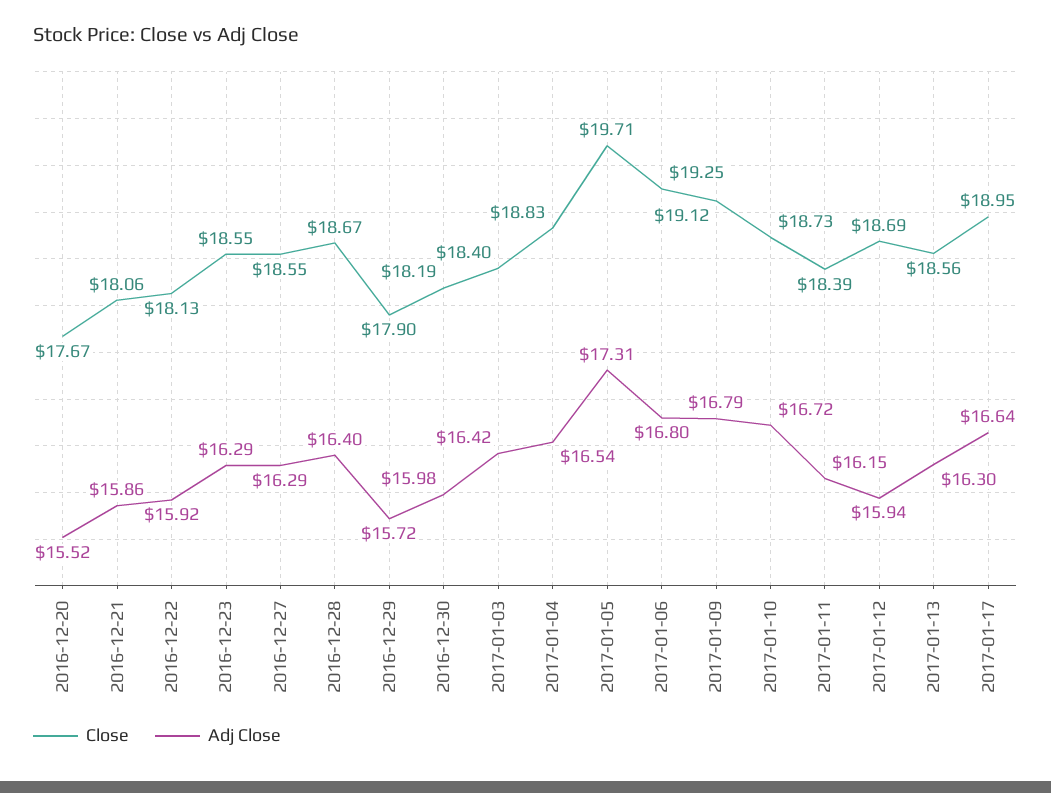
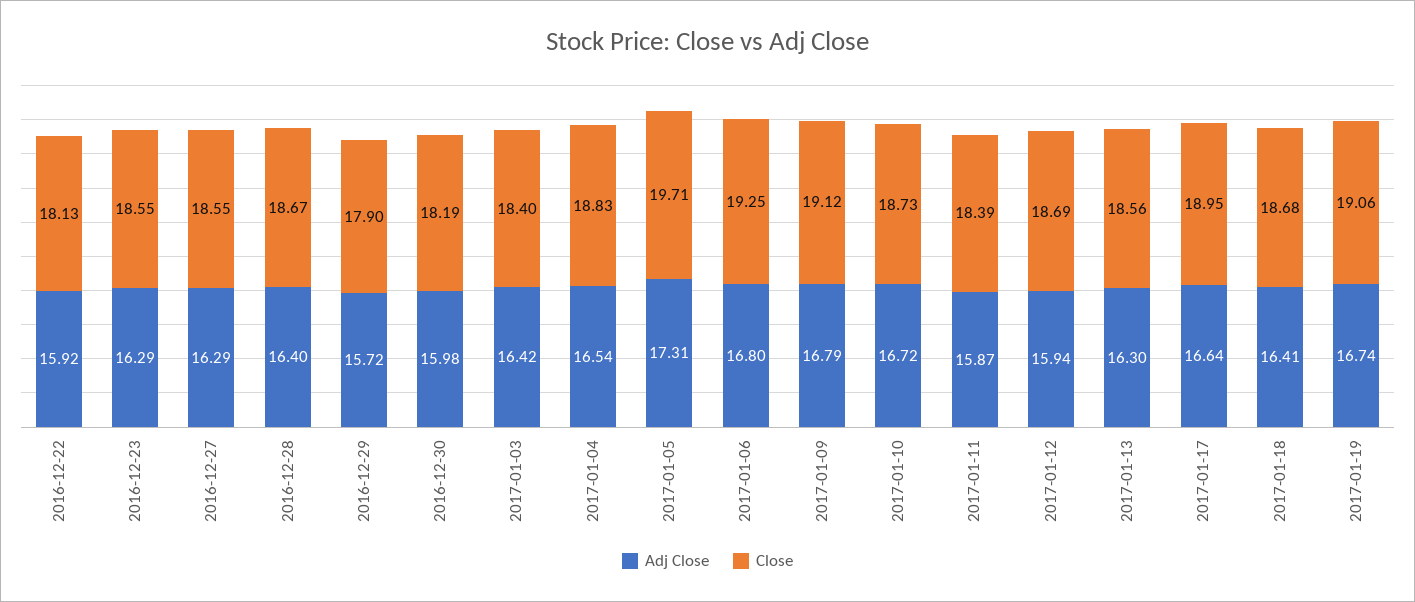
Close, 2016-12-20: 17.67 -> none
Adj Close, 2016-12-20: 15.52 -> none
Close, 2016-12-21: 18.06 -> none
Adj Close, 2016-12-21: 15.86 -> none
Adj Close, 2017-01-11: 16.15 -> 15.87
Adj Close, 2017-01-18: none -> 16.41
Close, 2017-01-18: none -> 18.68
Adj Close, 2017-01-19: none -> 16.74
Close, 2017-01-19: none -> 19.06

